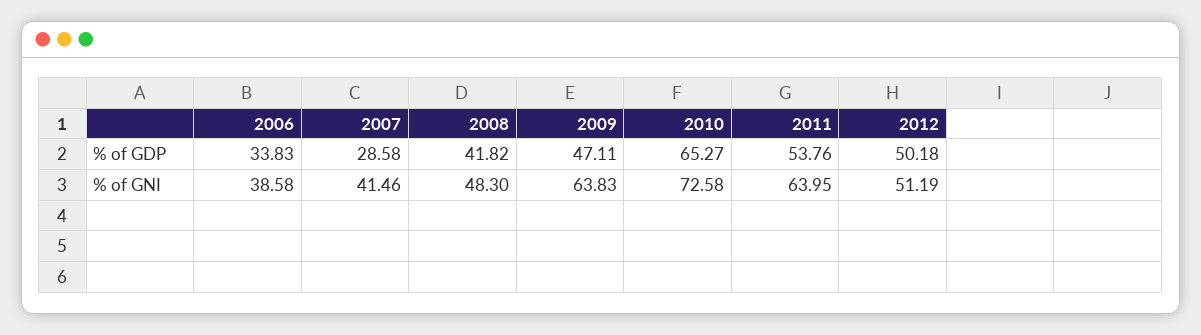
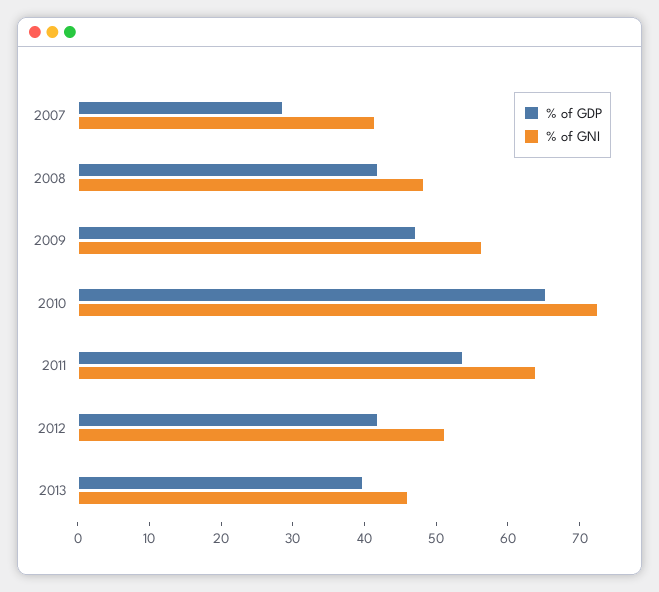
% of GDP, 2006: 33.83 -> none
% of GDP, 2012: 50.18 -> 42
% of GNI, 2006: 38.58 -> none
% of GNI, 2009: 63.83 -> 56
% of GDP, 2013: none -> 40
% of GNI, 2013: none -> 46

